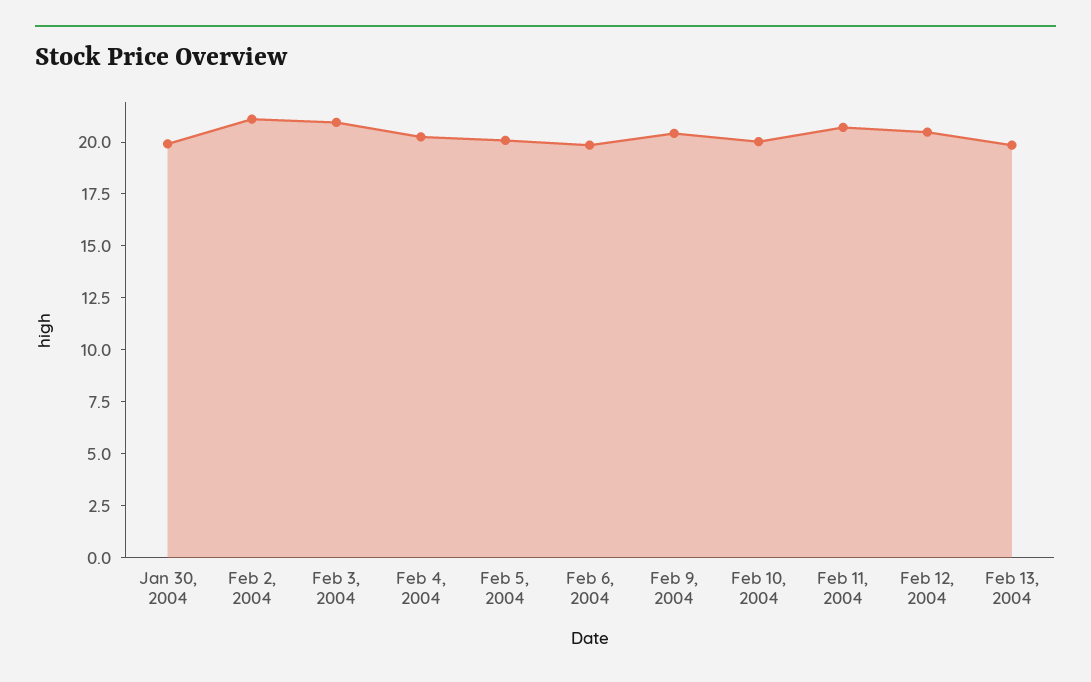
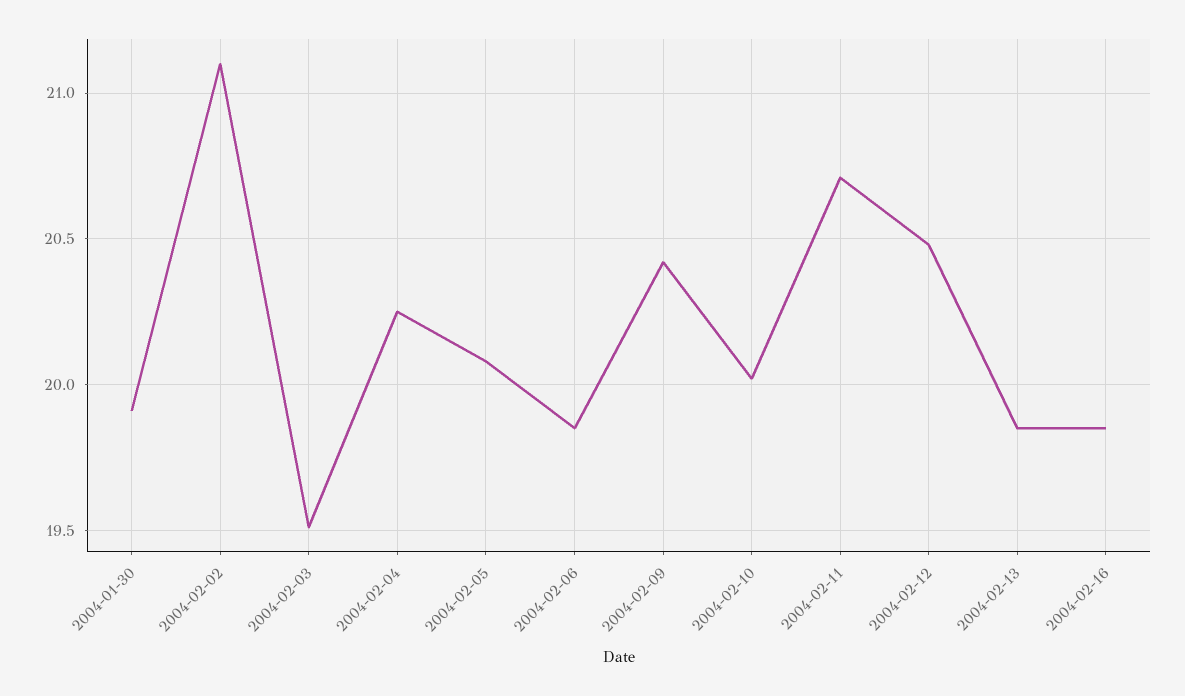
Feb 3, 2004: 21 -> 19.5
2004-02-16: none -> 19.85

